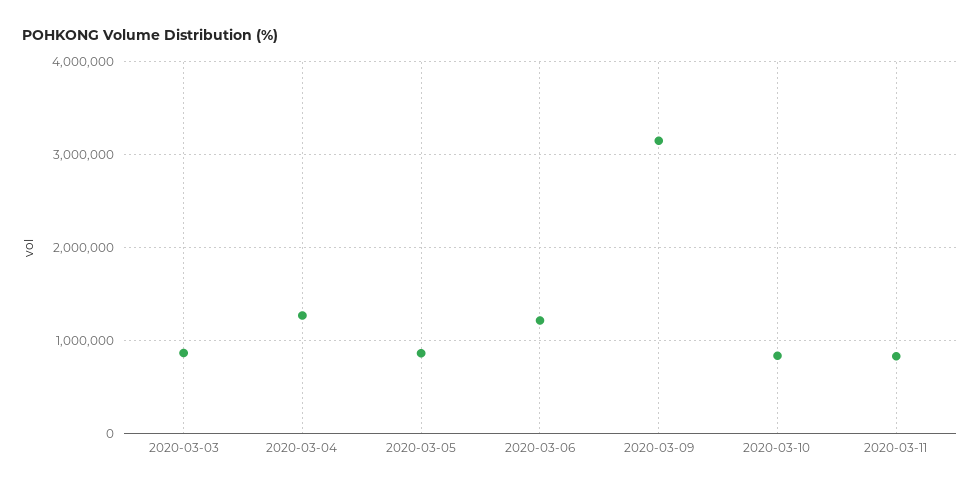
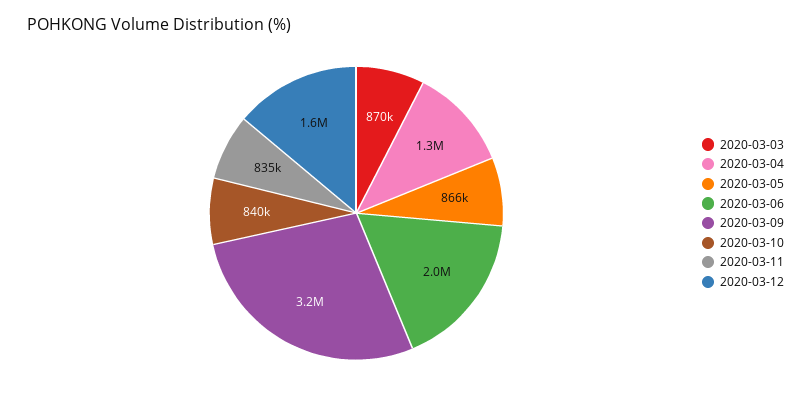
2020-03-06: 1200000 -> 2000000
2020-03-12: none -> 1600000

